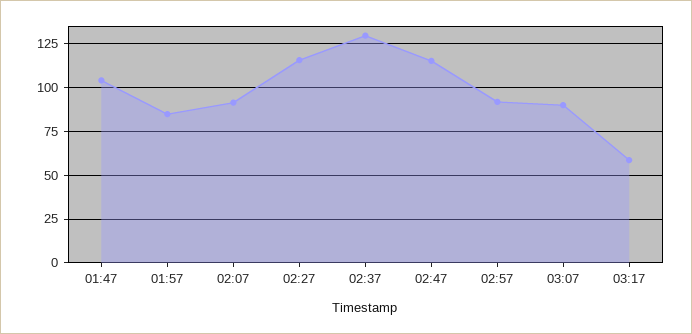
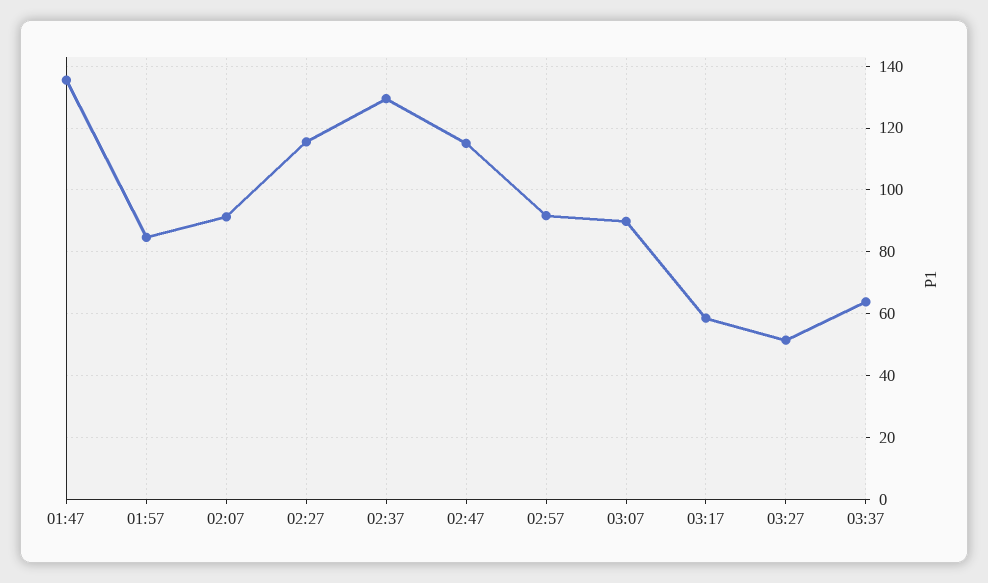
01:47: 105 -> 136
03:27: none -> 52
03:37: none -> 64

